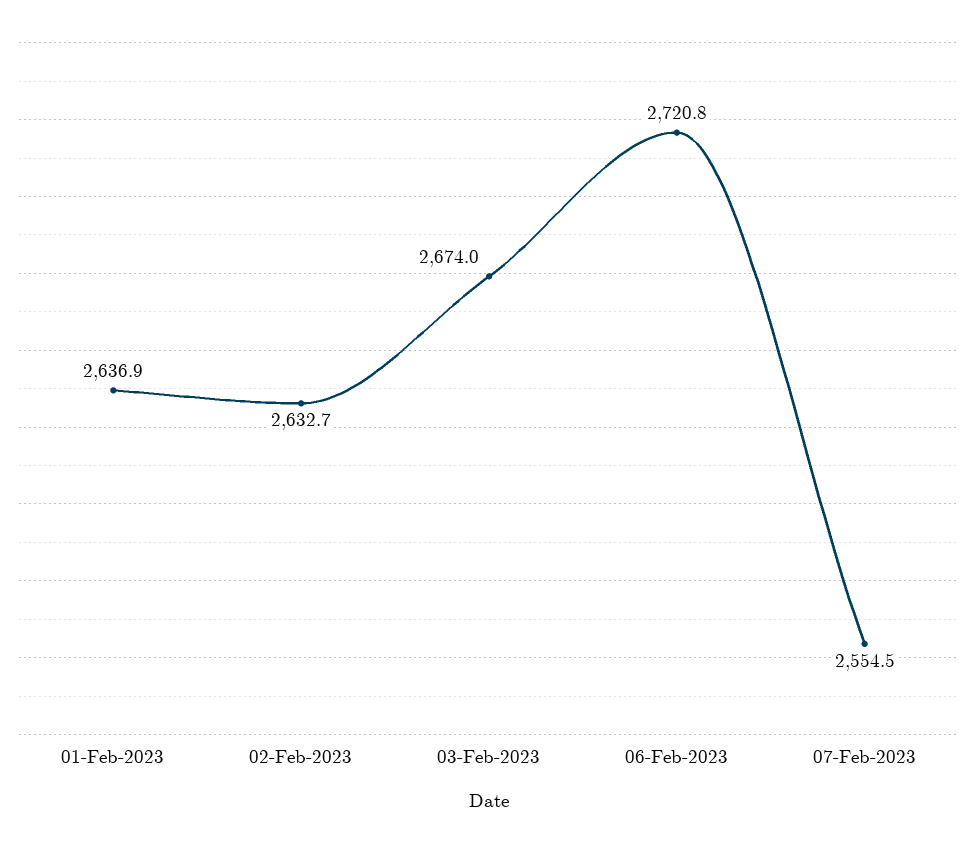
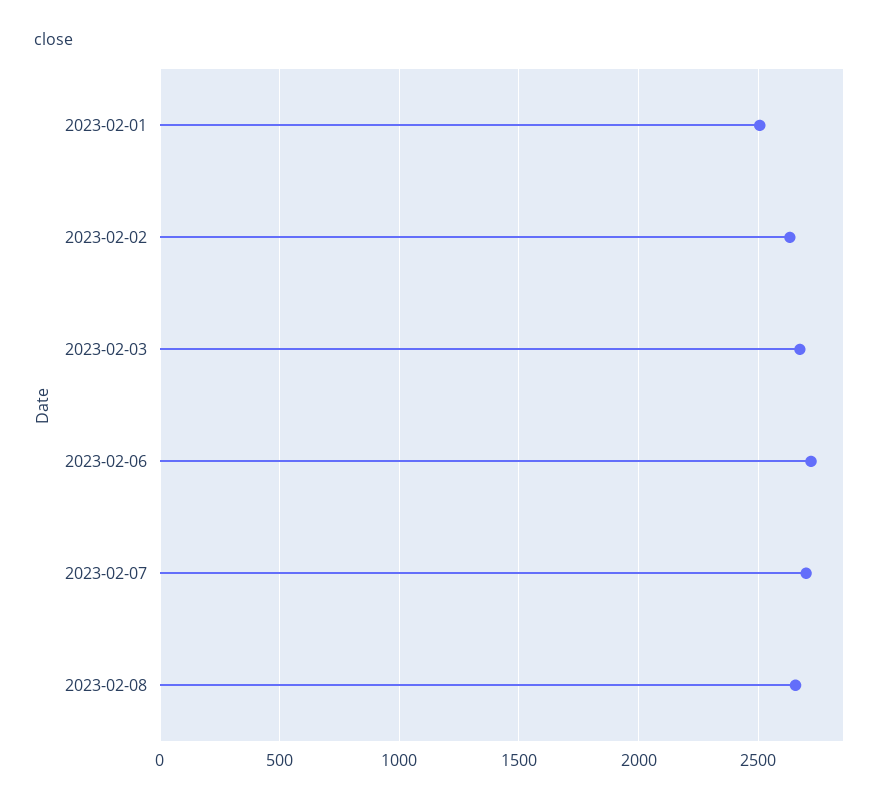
01-Feb-2023: 2636.9 -> 2500
07-Feb-2023: 2554.5 -> 2700
2023-02-08: none -> 2650

